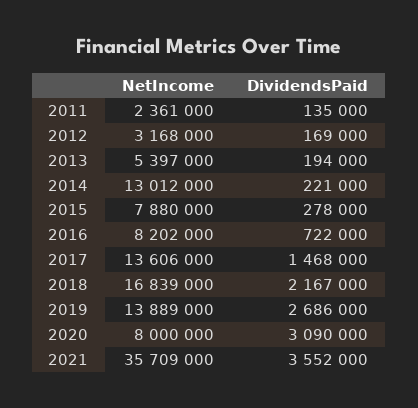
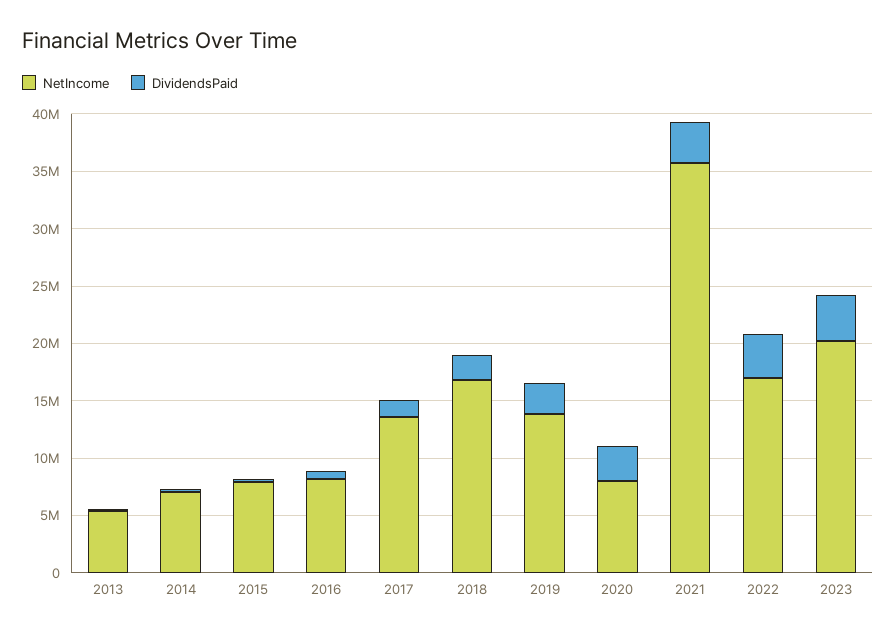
NetIncome, 2011: 2361000 -> none
DividendsPaid, 2011: 135000 -> none
NetIncome, 2012: 3168000 -> none
DividendsPaid, 2012: 169000 -> none
NetIncome, 2014: 13012000 -> 7000000
NetIncome, 2022: none -> 17000000
DividendsPaid, 2022: none -> 4000000
NetIncome, 2023: none -> 20000000
DividendsPaid, 2023: none -> 4000000

